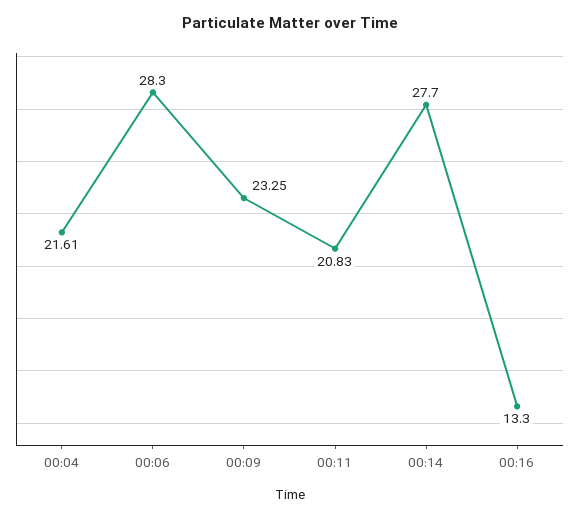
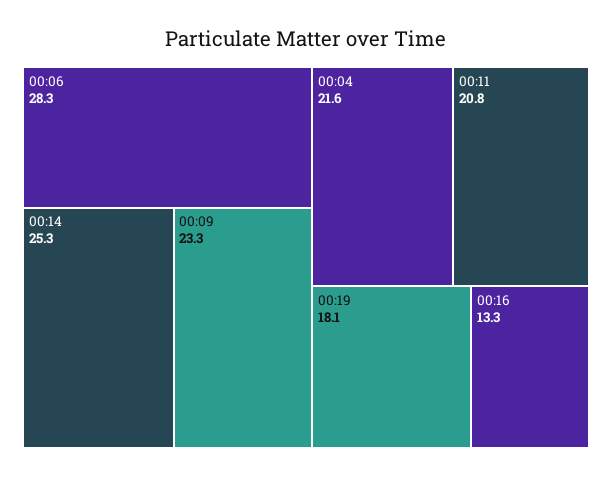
00:14: 27.7 -> 25.3
00:19: none -> 18.1

